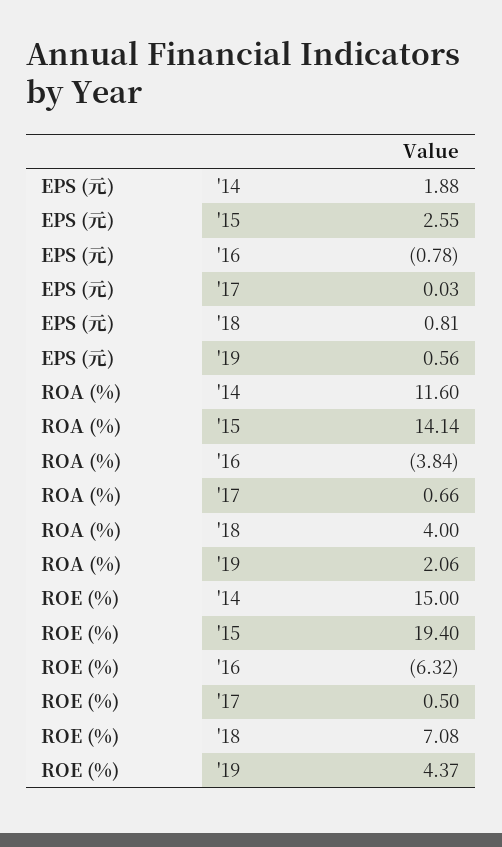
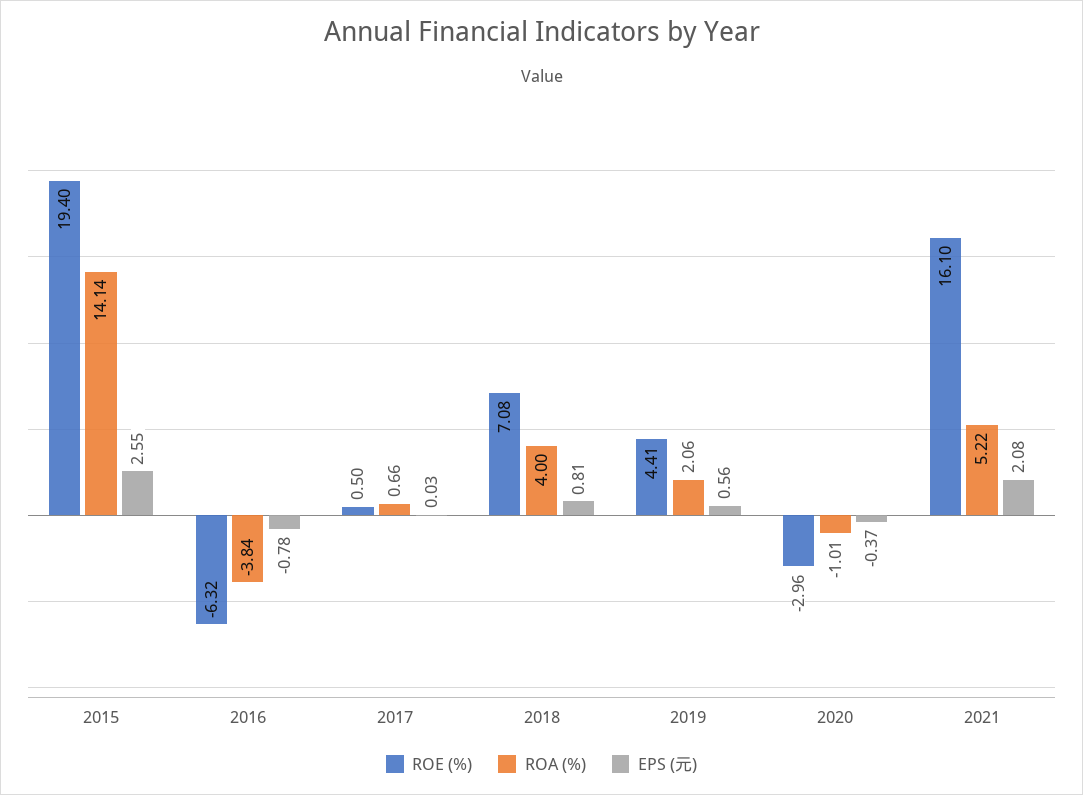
EPS (元), '14: 1.88 -> none
ROA (%), '14: 11.6 -> none
ROE (%), '14: 15 -> none
ROE (%), '19: 4.37 -> 4.41
ROE (%), 2020: none -> -2.96
ROA (%), 2020: none -> -1.01
EPS (元), 2020: none -> -0.37
ROE (%), 2021: none -> 16.1
ROA (%), 2021: none -> 5.22
EPS (元), 2021: none -> 2.08

